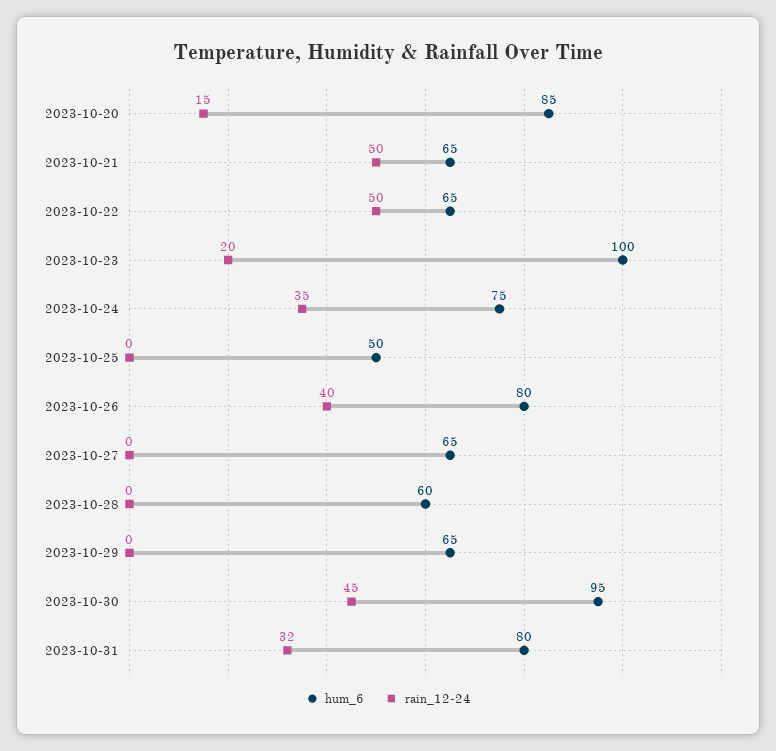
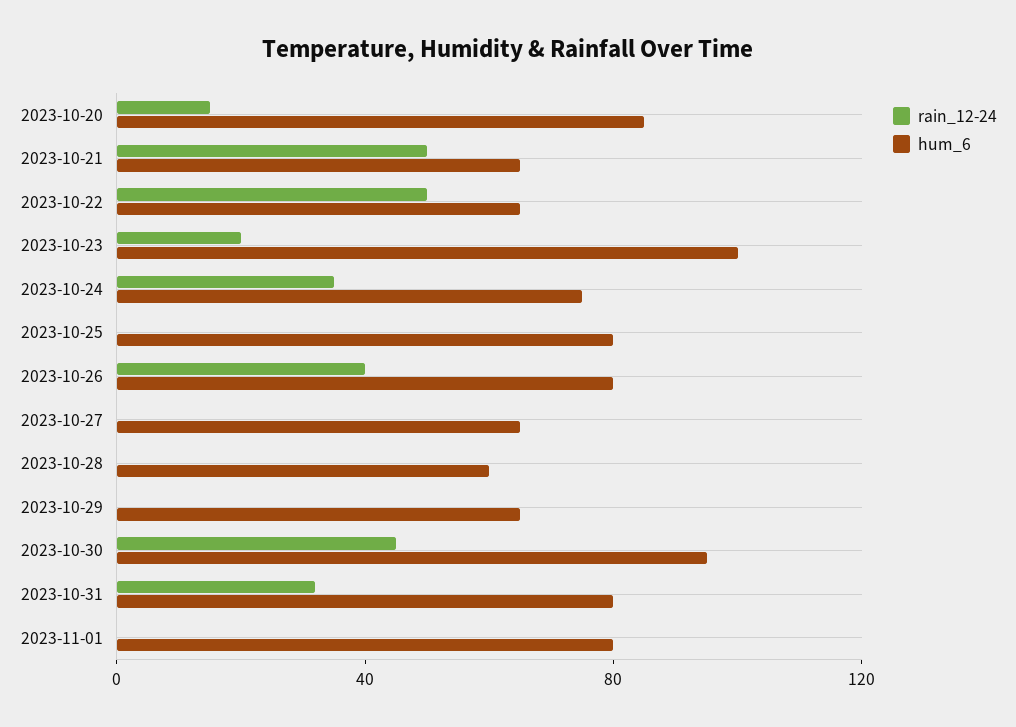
hum_6, 2023-10-25: 50 -> 80
rain_12-24, 2023-11-01: none -> 0
hum_6, 2023-11-01: none -> 80

